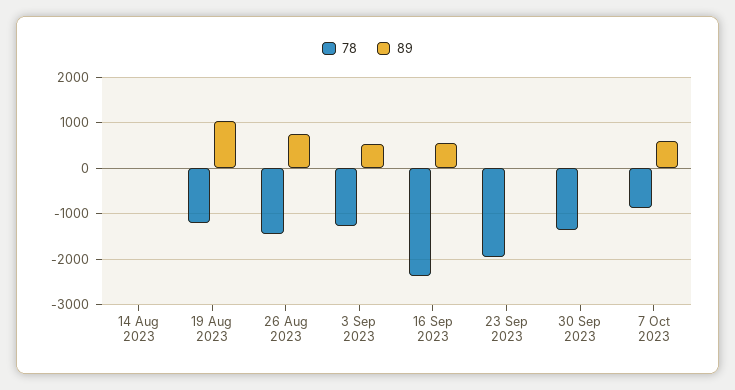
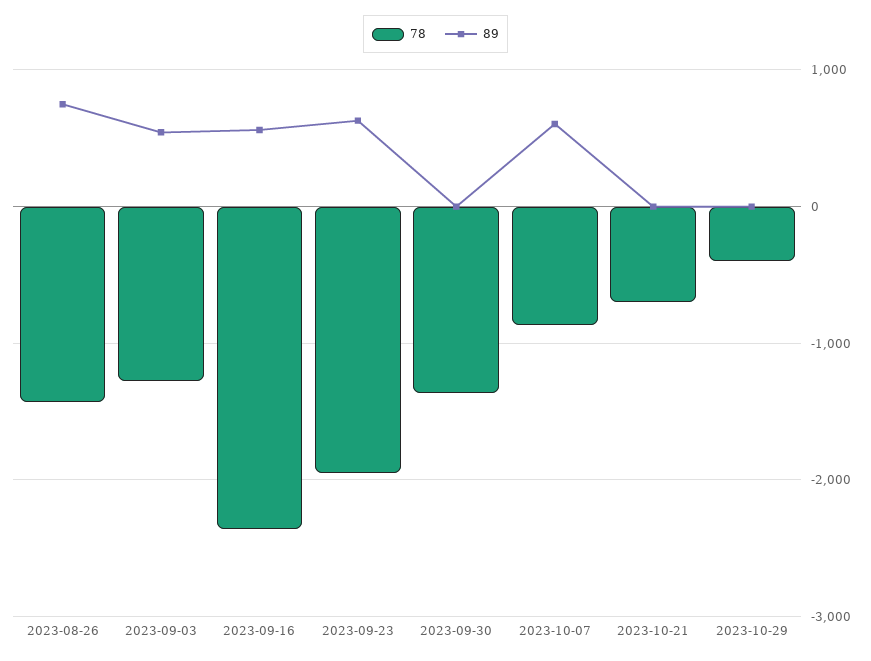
78, 14 Aug 2023: 0 -> none
89, 14 Aug 2023: 0 -> none
78, 19 Aug 2023: -1200 -> none
89, 19 Aug 2023: 1000 -> none
89, 23 Sep 2023: 0 -> 600
78, 2023-10-21: none -> -700
89, 2023-10-21: none -> 0
78, 2023-10-29: none -> -400
89, 2023-10-29: none -> 0

